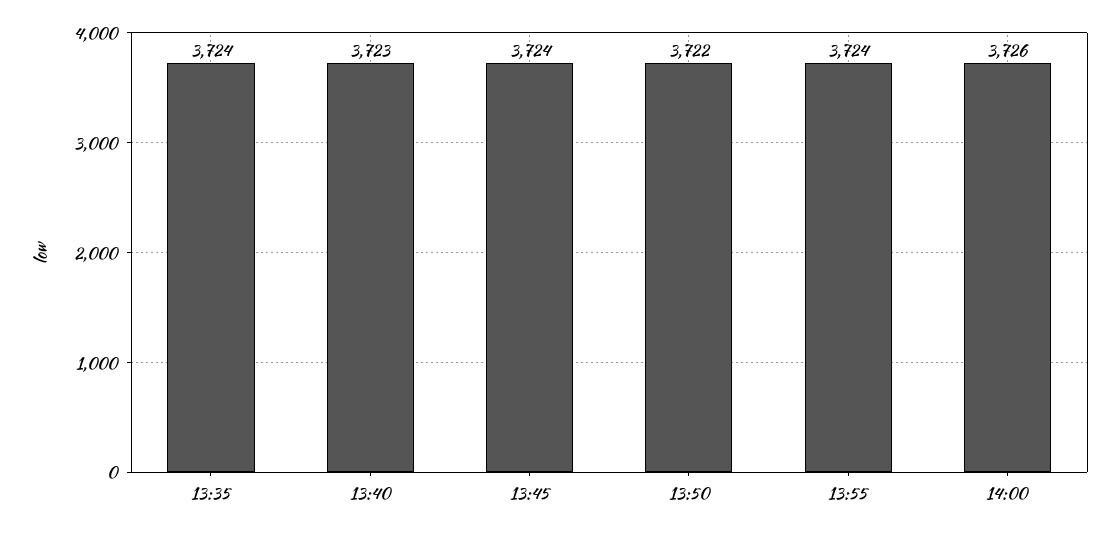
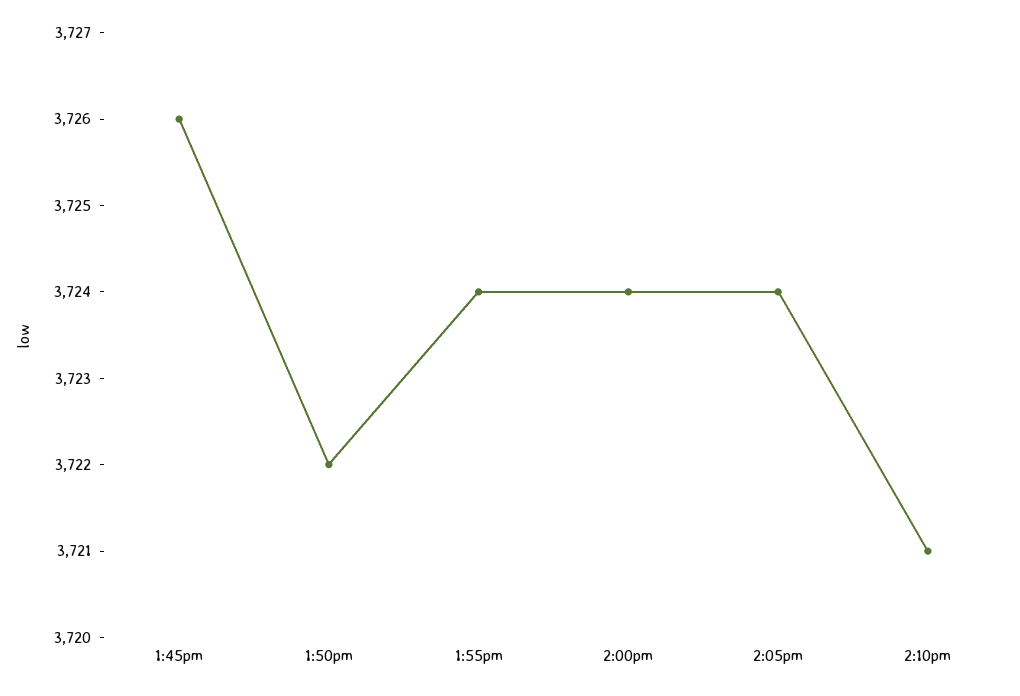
13:35: 3724 -> none
13:40: 3723 -> none
13:45: 3724 -> 3726
14:00: 3726 -> 3724
2:05pm: none -> 3724
2:10pm: none -> 3721

